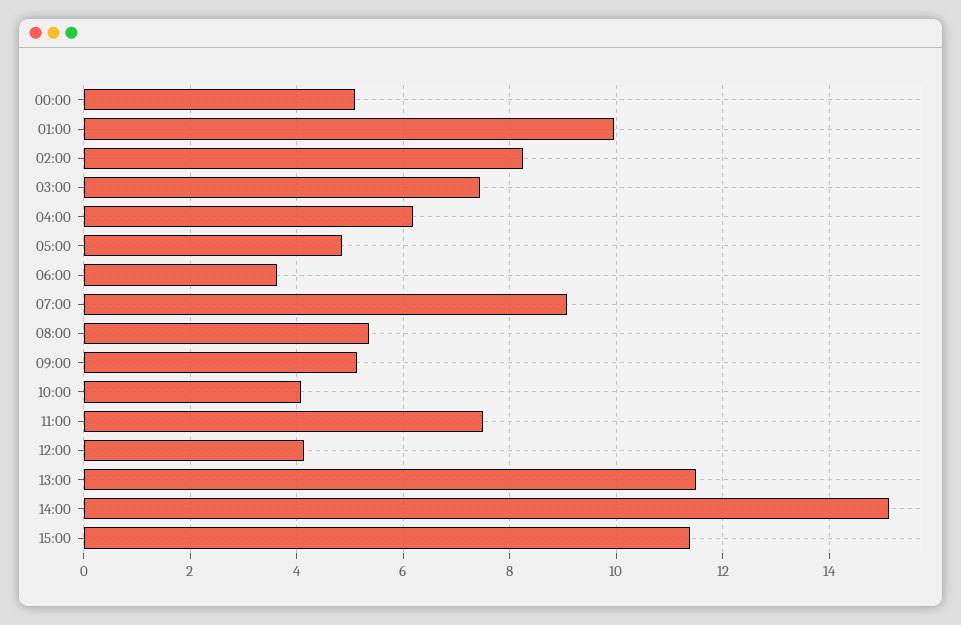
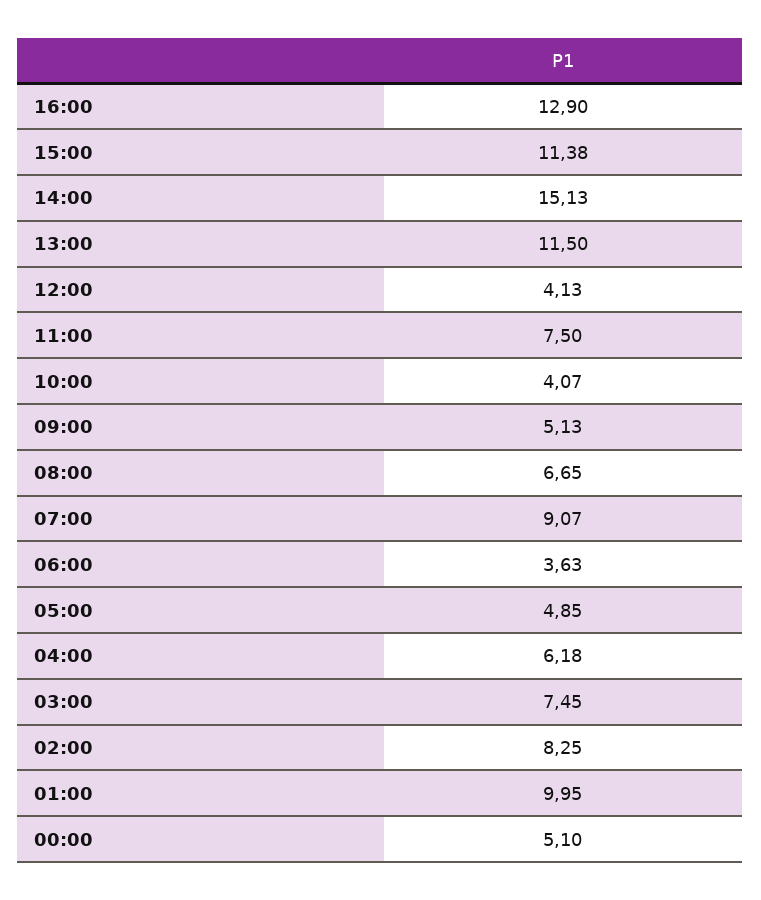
08:00: 5.4 -> 6.65
16:00: none -> 12.9

